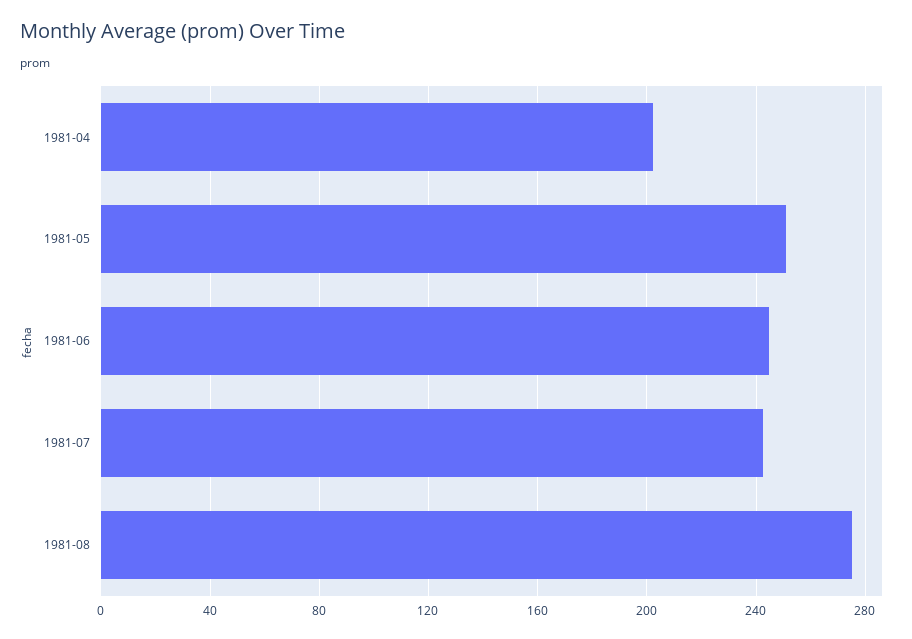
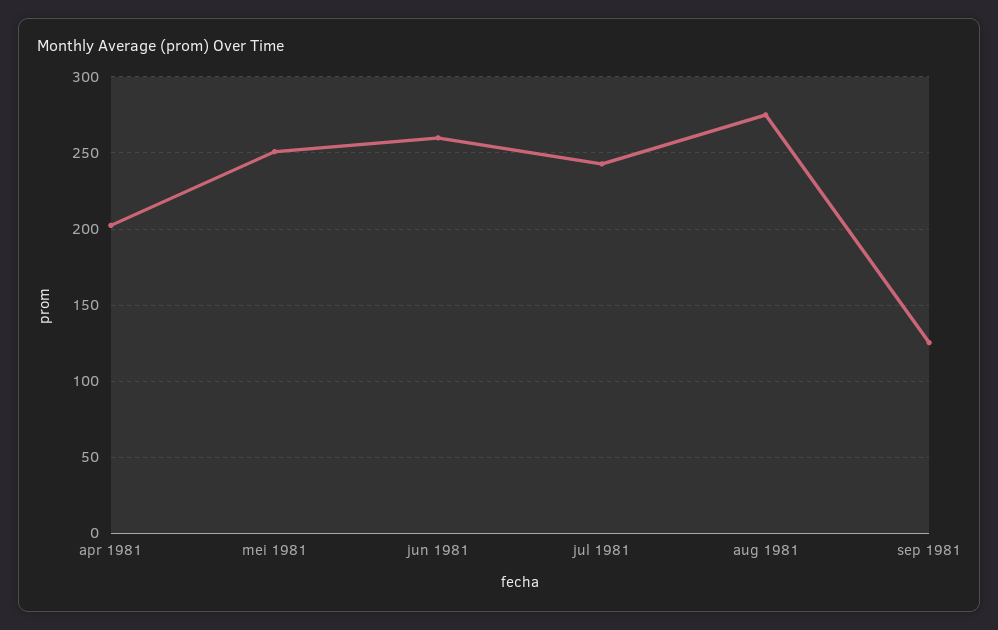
1981-06: 245 -> 260
sep 1981: none -> 125

